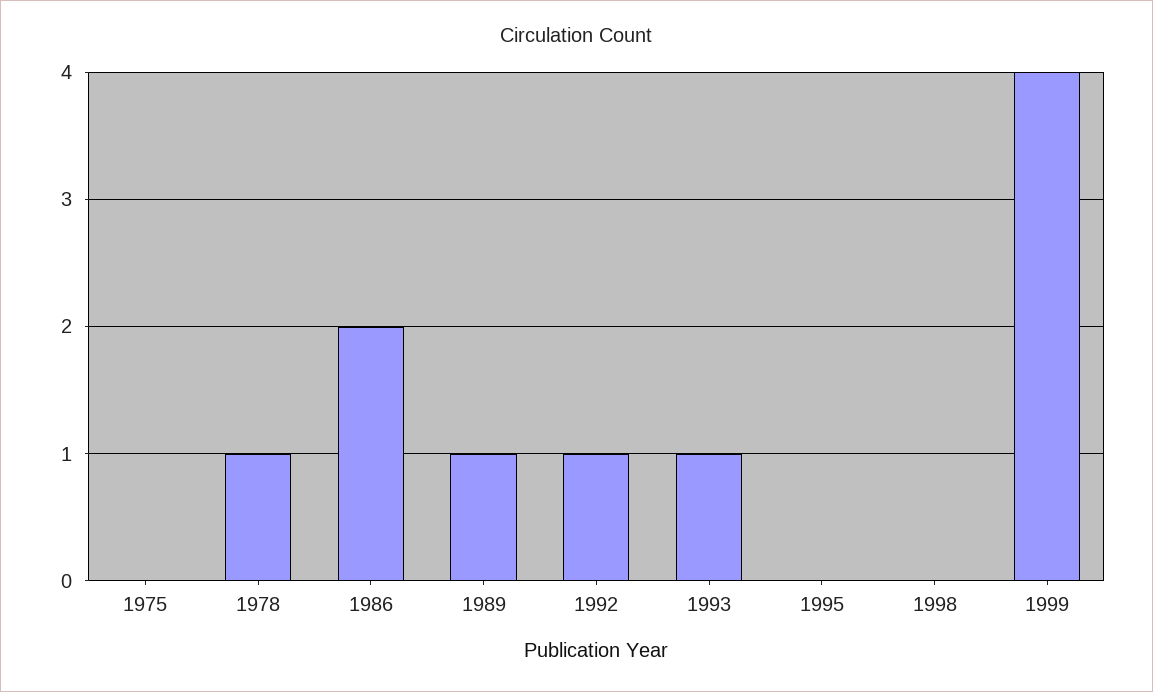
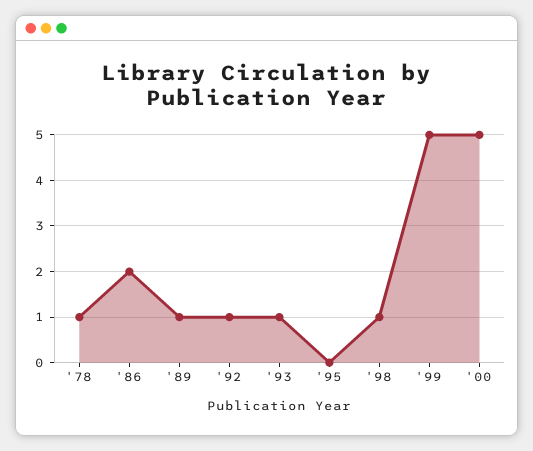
1975: 0 -> none
1998: 0 -> 1
1999: 4 -> 5
'00: none -> 5

